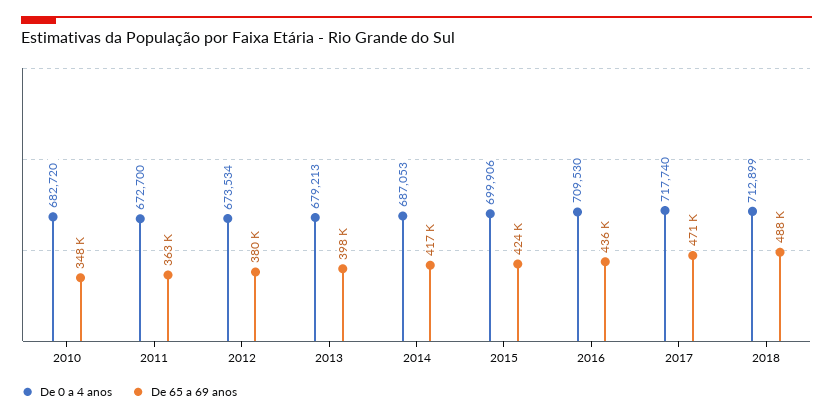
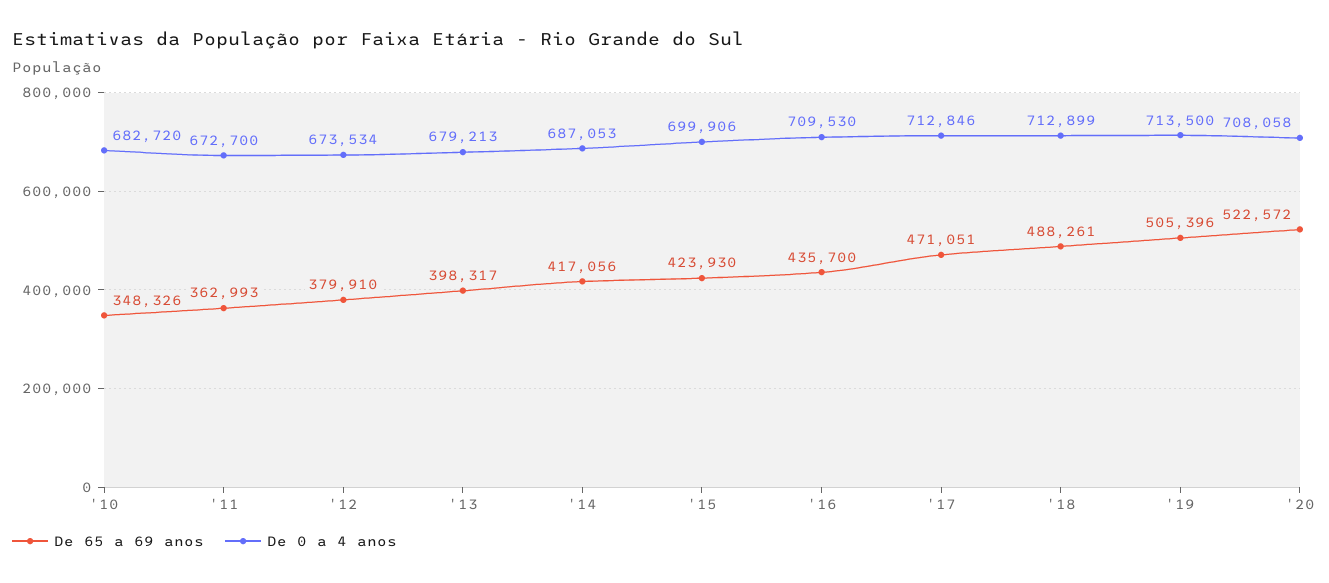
De 0 a 4 anos, 2017: 717740 -> 712846
De 65 a 69 anos, '19: none -> 505396
De 0 a 4 anos, '19: none -> 713500
De 65 a 69 anos, '20: none -> 522572
De 0 a 4 anos, '20: none -> 708058

